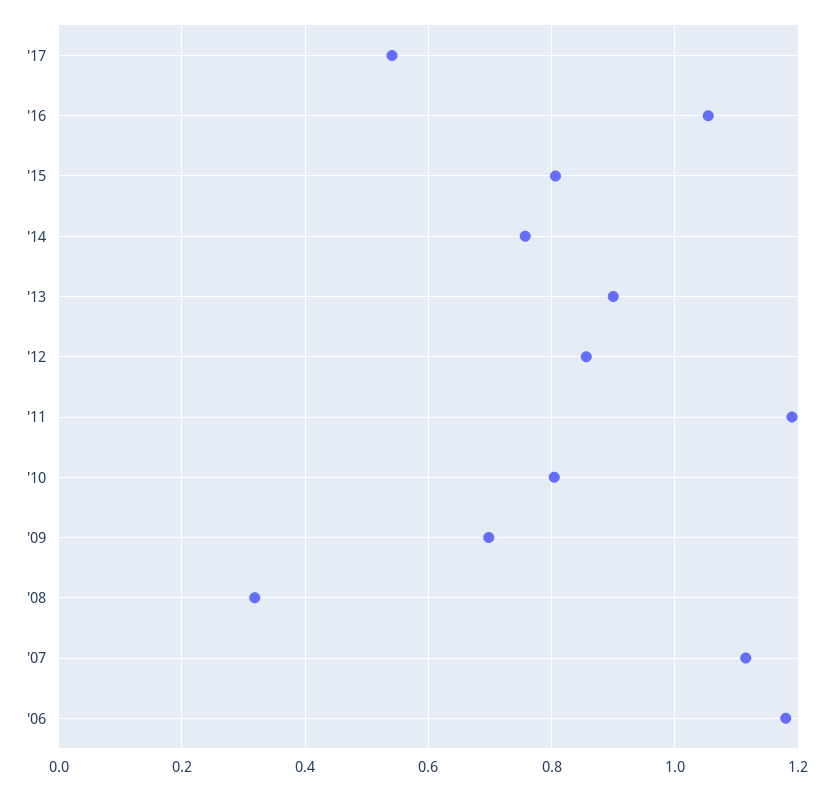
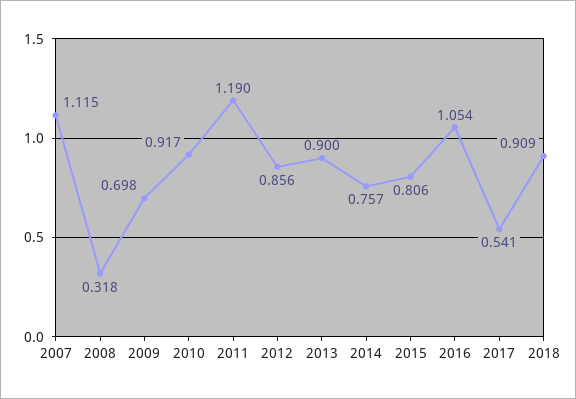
'10: 0.8 -> 0.917
'06: 1.18 -> none
2018: none -> 0.909

